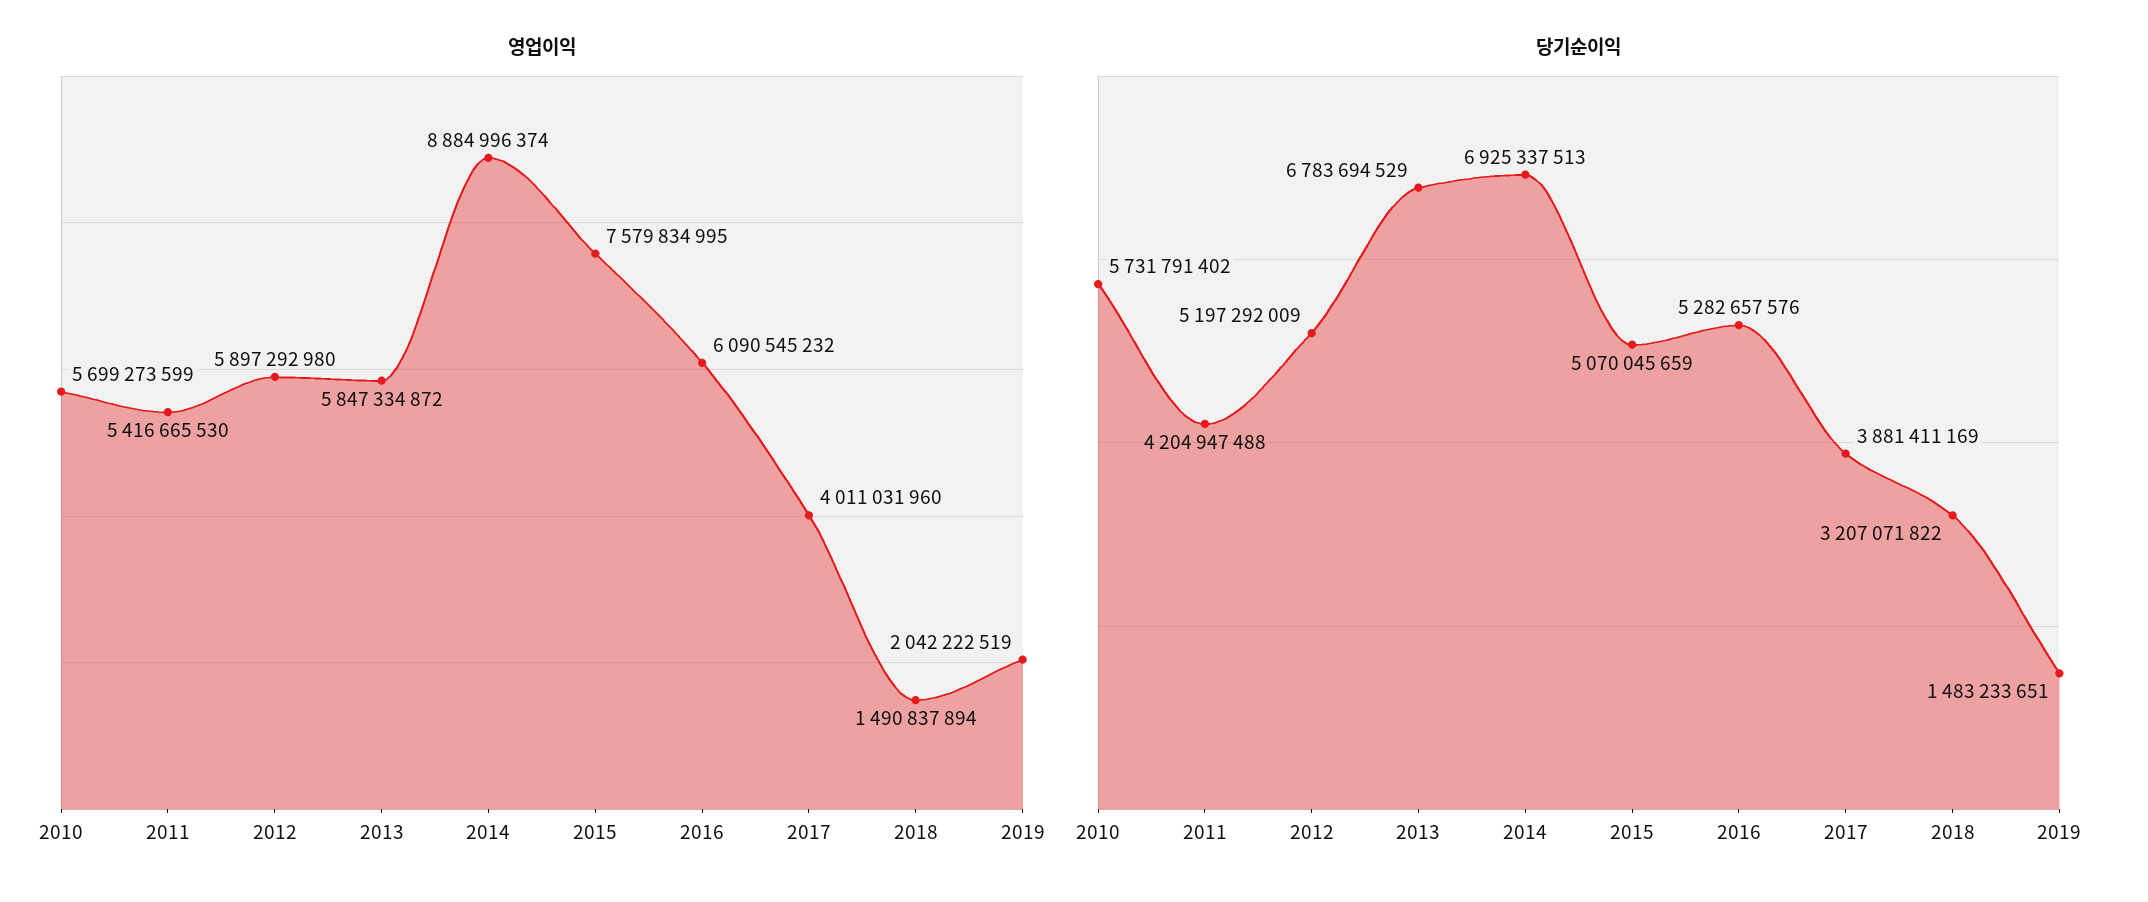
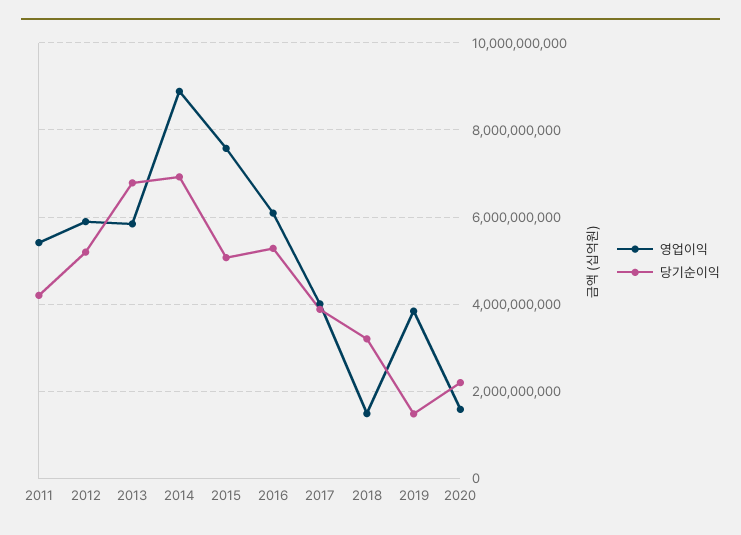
영업이익, 2010: 5699273599 -> none
영업이익, 2019: 2042222519 -> 3800000000
당기순이익, 2010: 5731791402 -> none
영업이익, 2020: none -> 1600000000
당기순이익, 2020: none -> 2200000000

